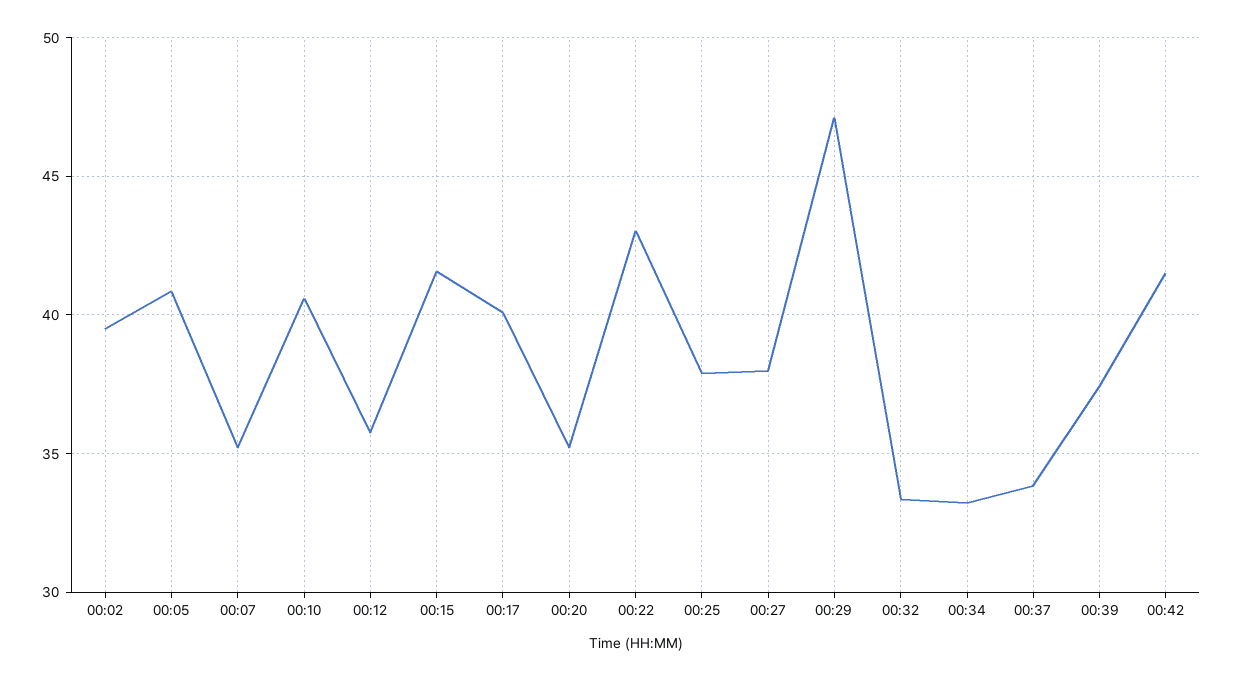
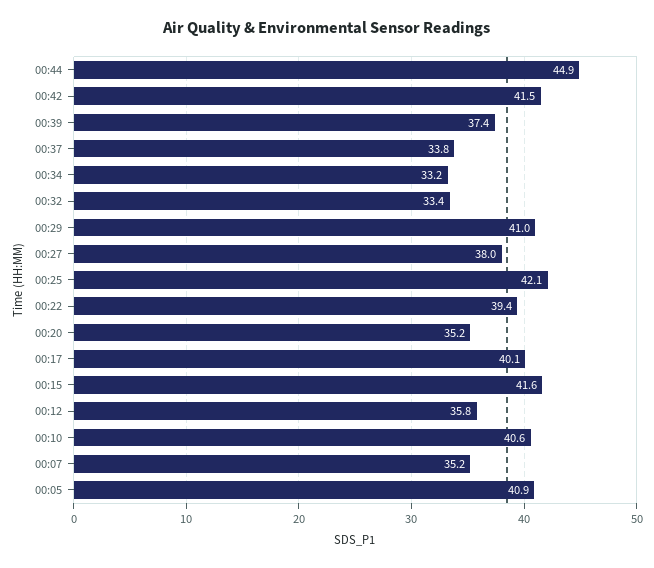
00:02: 39.5 -> none
00:22: 43 -> 39.4
00:25: 38 -> 42.1
00:29: 47 -> 41
00:44: none -> 44.9

